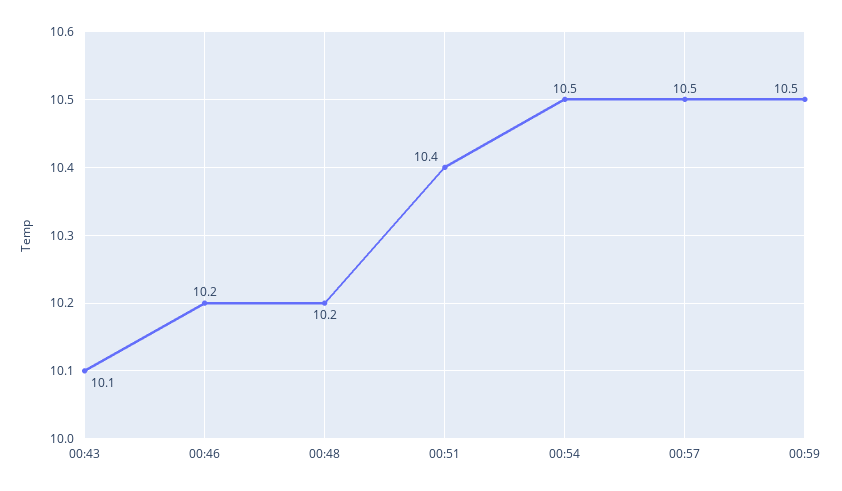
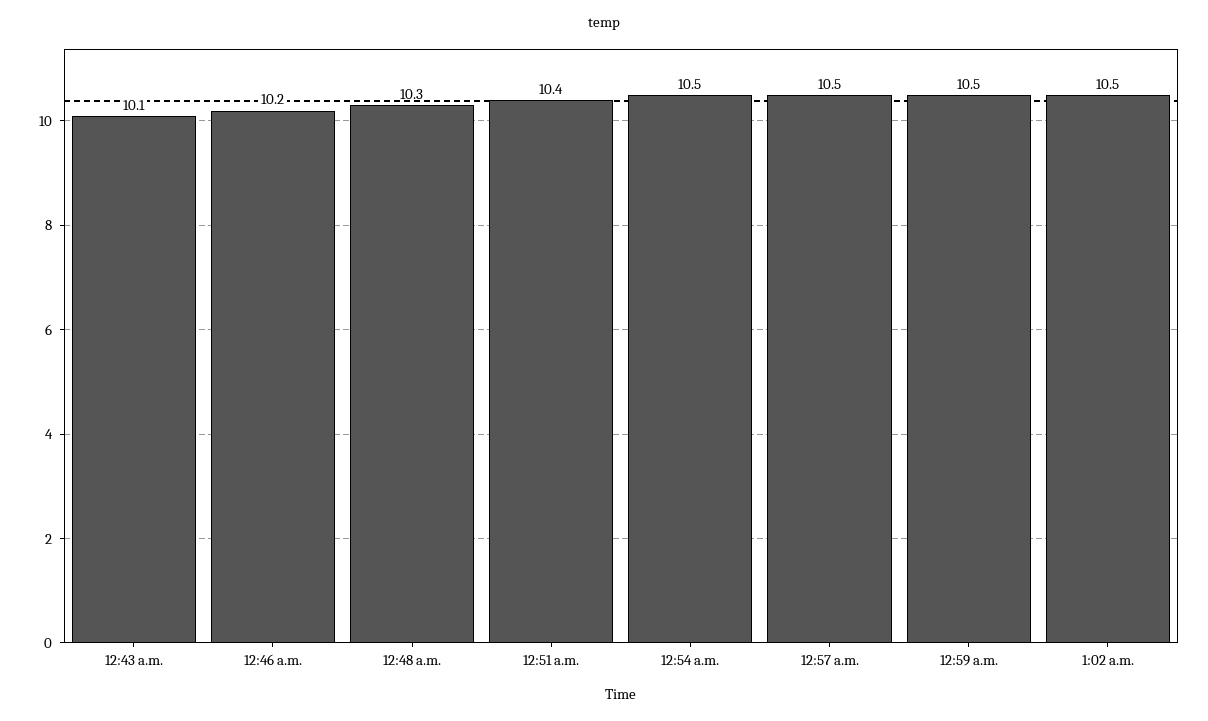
00:48: 10.2 -> 10.3
1:02 a.m.: none -> 10.5

